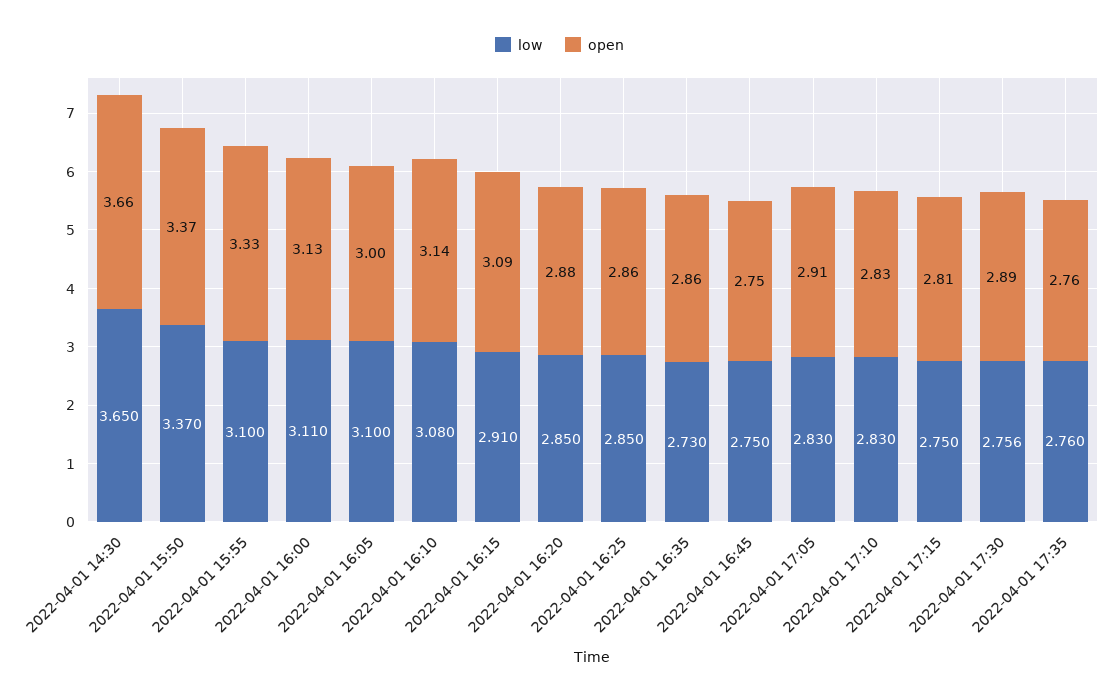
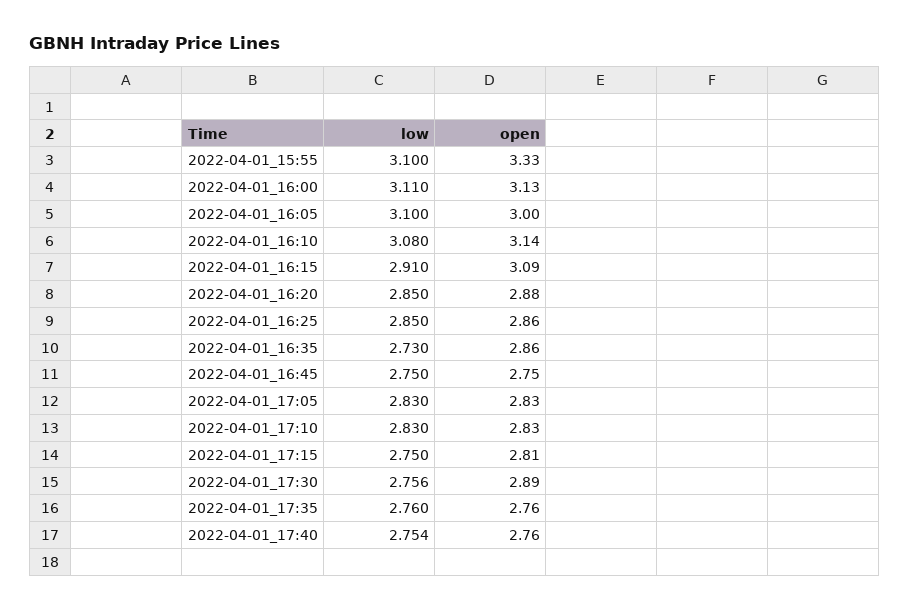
low, 2022-04-01 14:30: 3.65 -> none
open, 2022-04-01 14:30: 3.66 -> none
low, 2022-04-01 15:50: 3.37 -> none
open, 2022-04-01 15:50: 3.37 -> none
open, 2022-04-01 17:05: 2.91 -> 2.83
low, 2022-04-01_17:40: none -> 2.754
open, 2022-04-01_17:40: none -> 2.76

